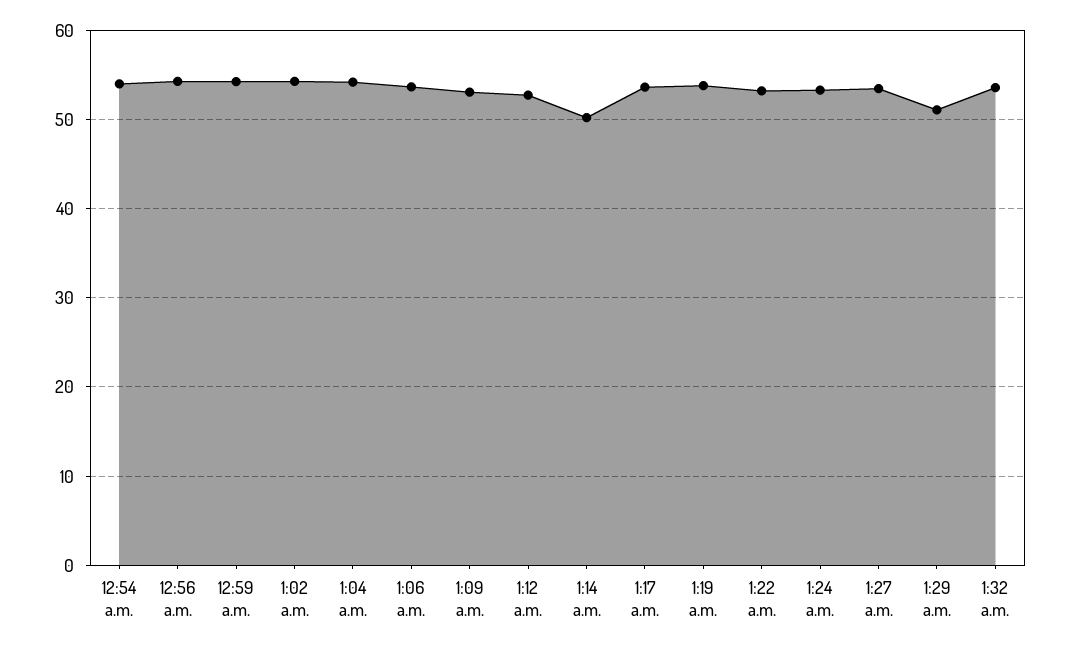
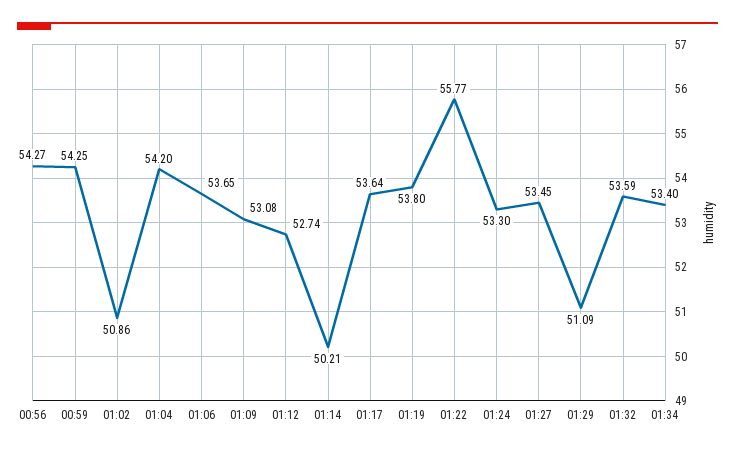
12:54 a.m.: 54 -> none
1:02 a.m.: 54 -> 50.86
1:22 a.m.: 53 -> 55.77
01:34: none -> 53.4

